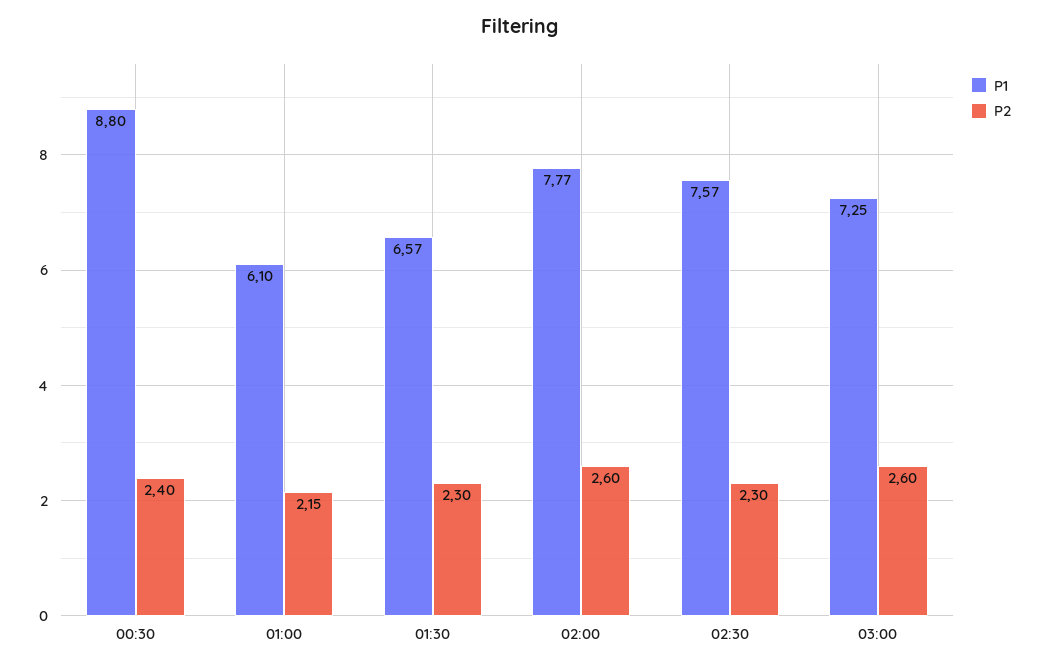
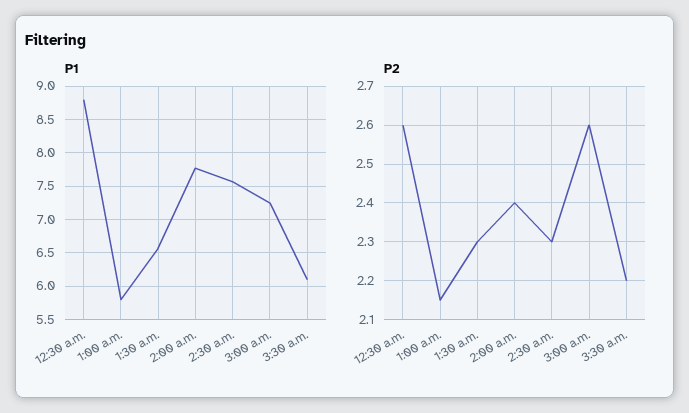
P2, 00:30: 2.4 -> 2.6
P1, 01:00: 6.1 -> 5.8
P2, 02:00: 2.6 -> 2.4
P1, 3:30 a.m.: none -> 6.1
P2, 3:30 a.m.: none -> 2.2

